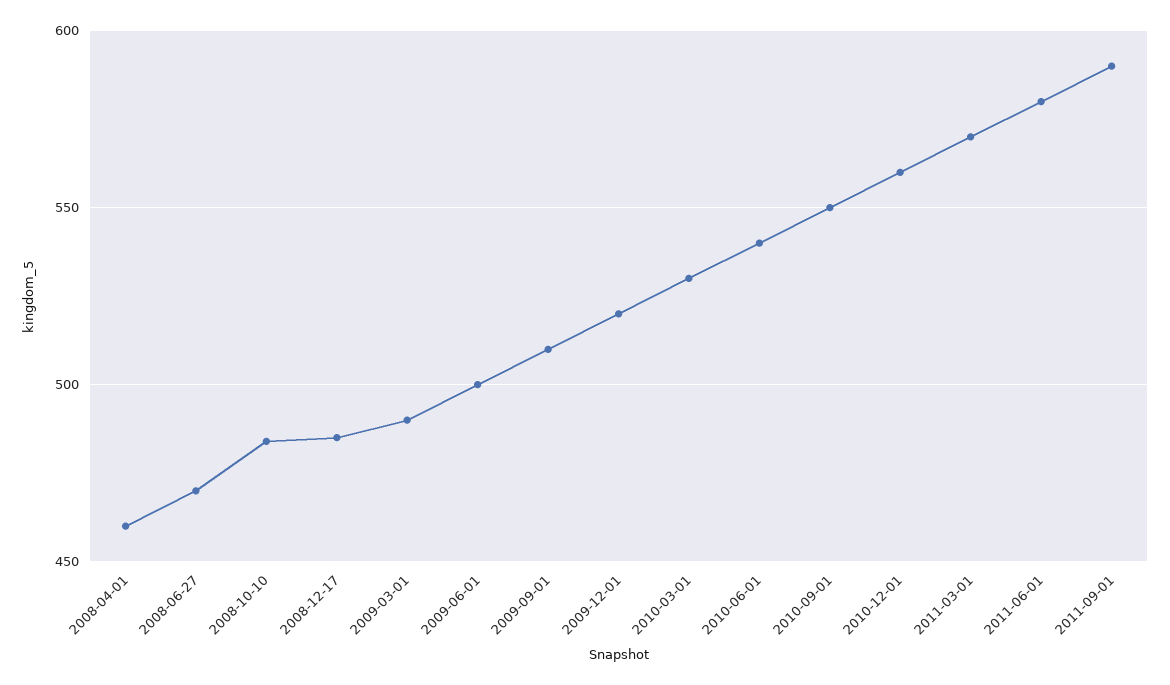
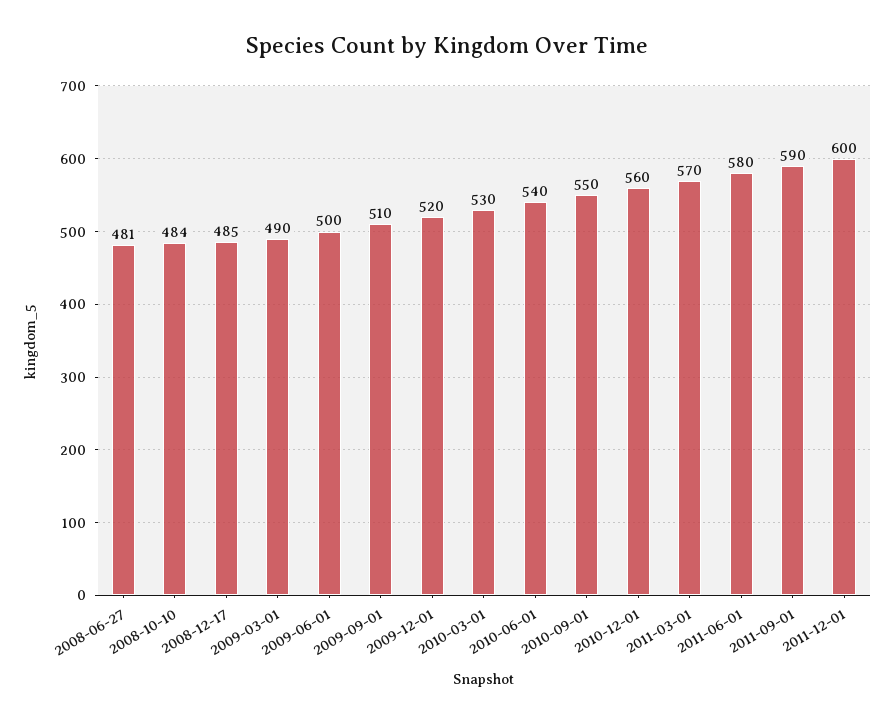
2008-04-01: 460 -> none
2008-06-27: 470 -> 481
2011-12-01: none -> 600

